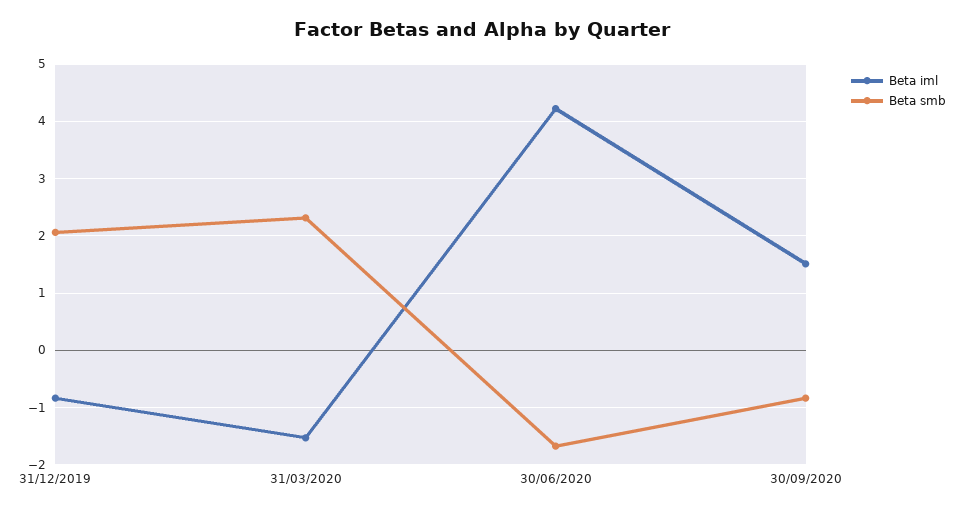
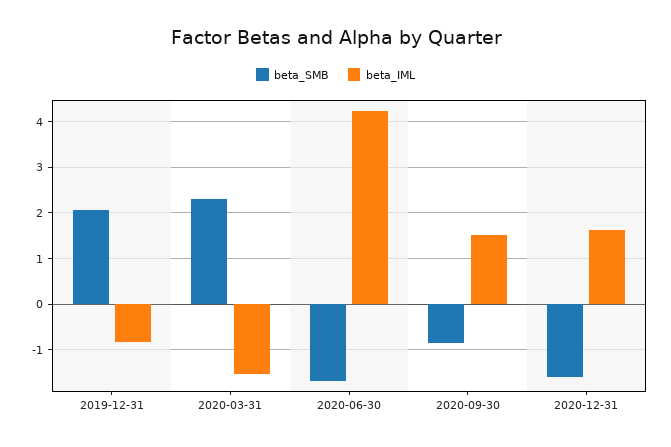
Beta smb, 2020-12-31: none -> -1.6
Beta iml, 2020-12-31: none -> 1.6

